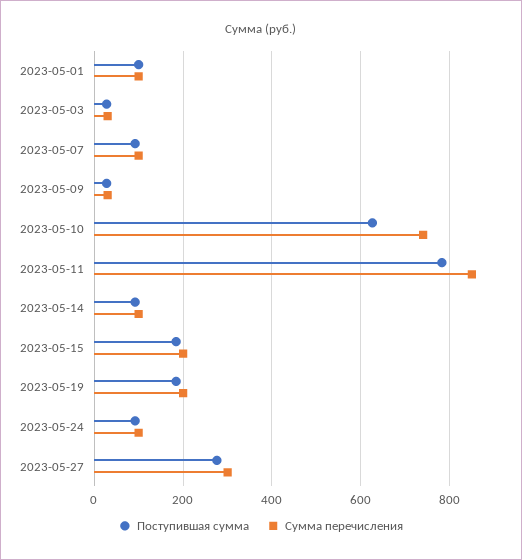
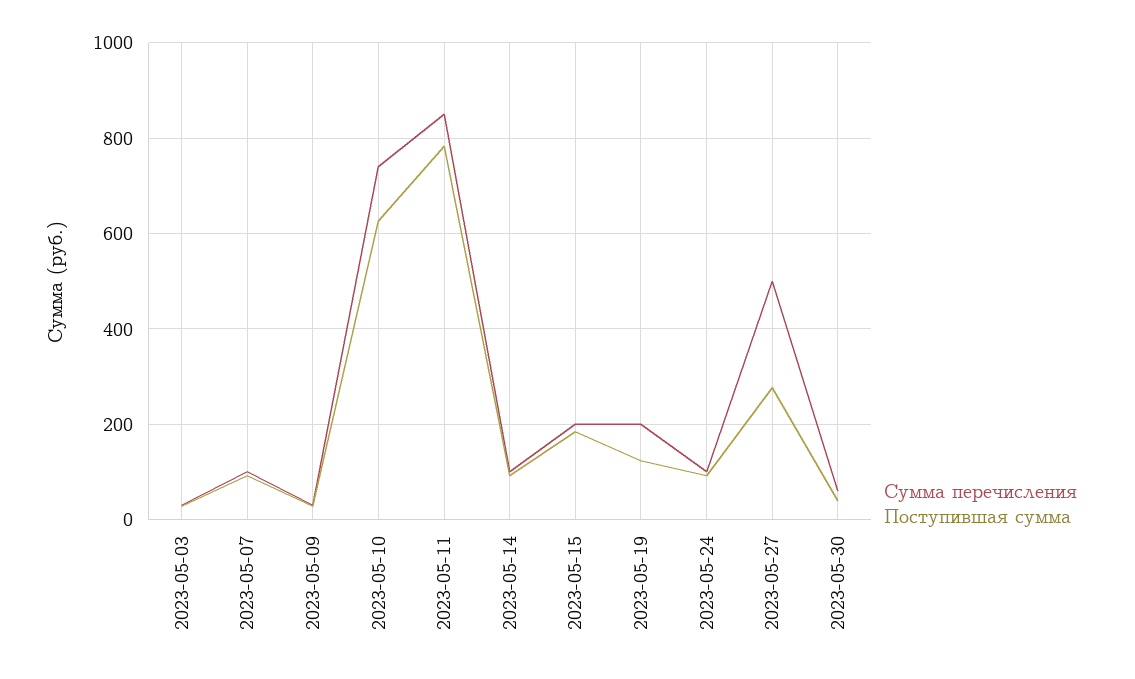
Поступившая сумма, 2023-05-01: 100 -> none
Сумма перечисления, 2023-05-01: 100 -> none
Поступившая сумма, 2023-05-19: 180 -> 120
Сумма перечисления, 2023-05-27: 300 -> 500
Сумма перечисления, 2023-05-30: none -> 60
Поступившая сумма, 2023-05-30: none -> 40

